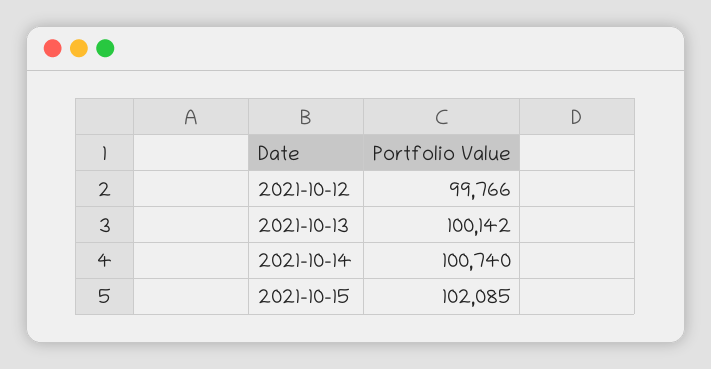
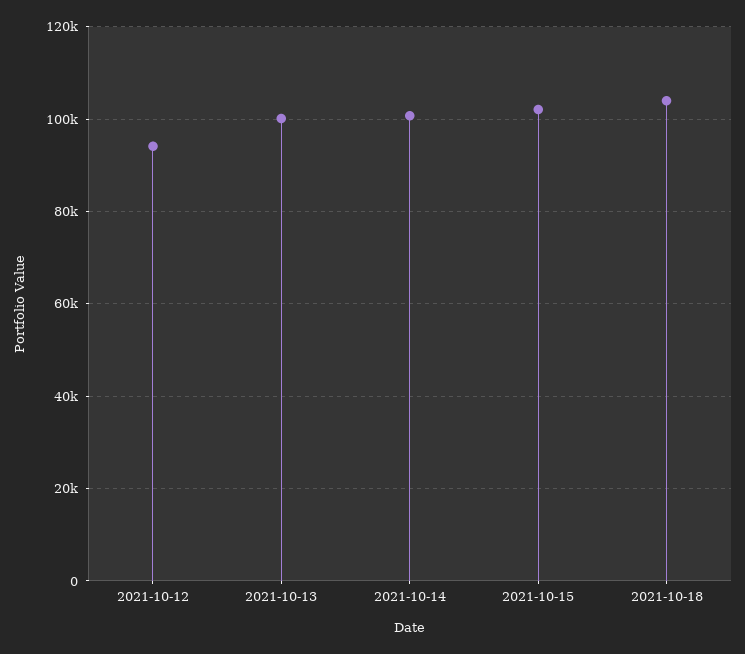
2021-10-12: 99766 -> 94000
2021-10-18: none -> 104000

